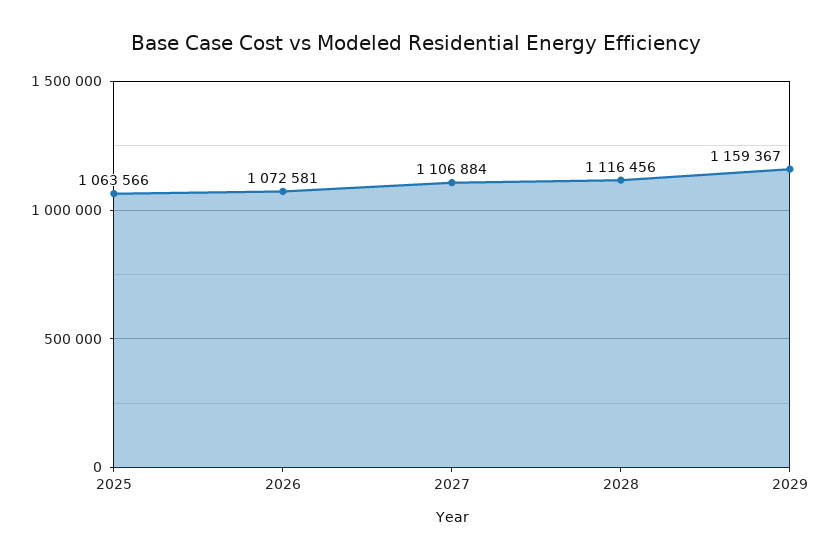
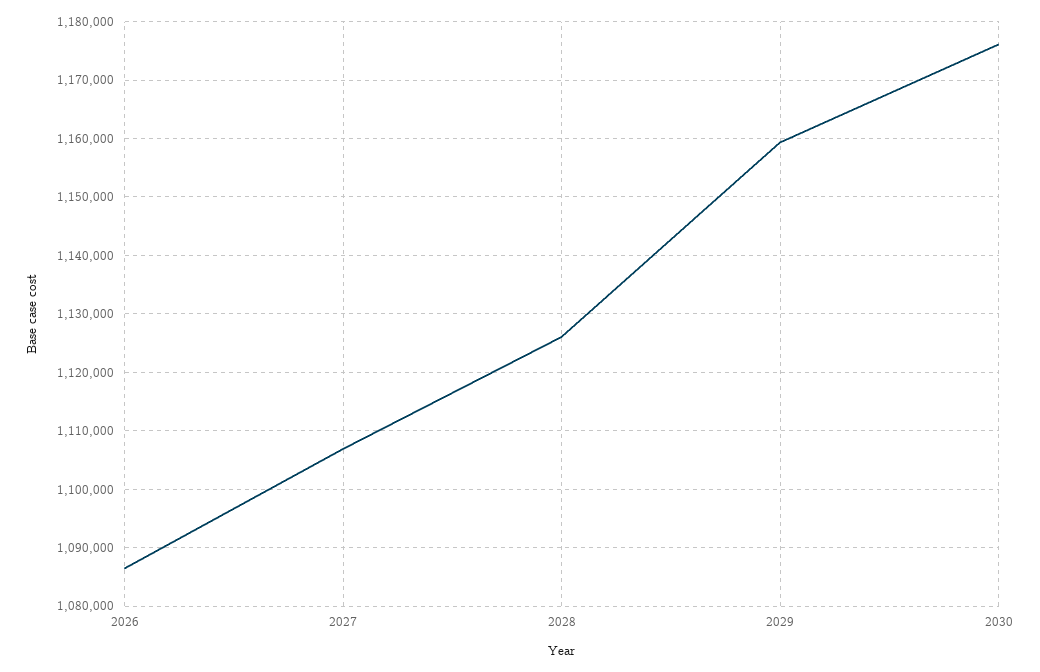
2025: 1063566 -> none
2026: 1072581 -> 1086000
2028: 1116456 -> 1126000
2030: none -> 1176000

